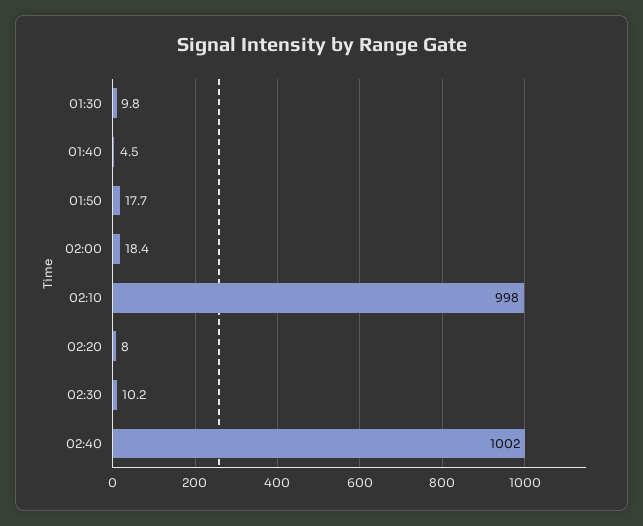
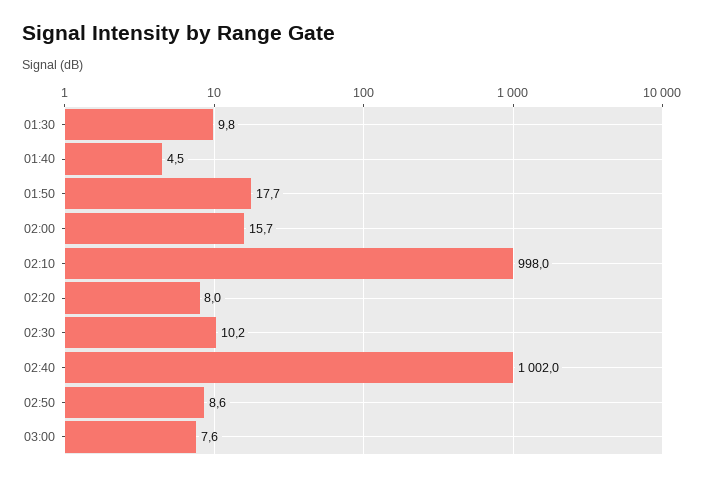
02:00: 18.4 -> 15.7
02:50: none -> 8.6
03:00: none -> 7.6

